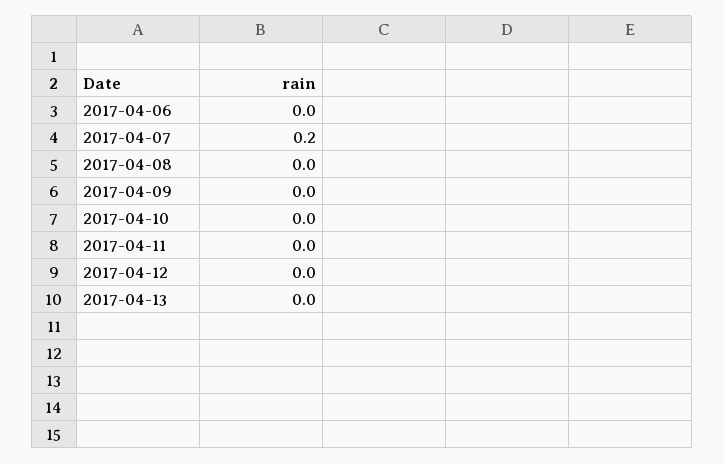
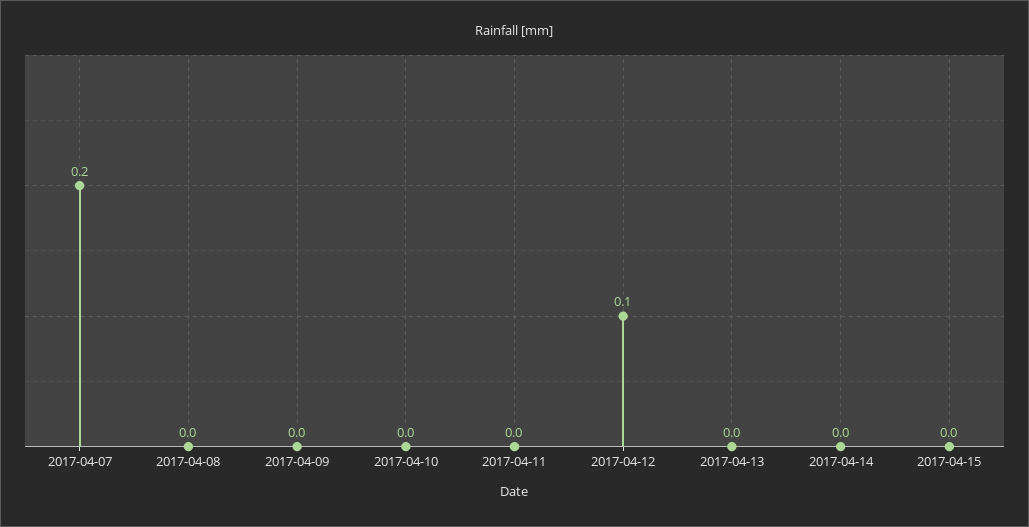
2017-04-06: 0 -> none
2017-04-12: 0 -> 0.1
2017-04-14: none -> 0
2017-04-15: none -> 0

